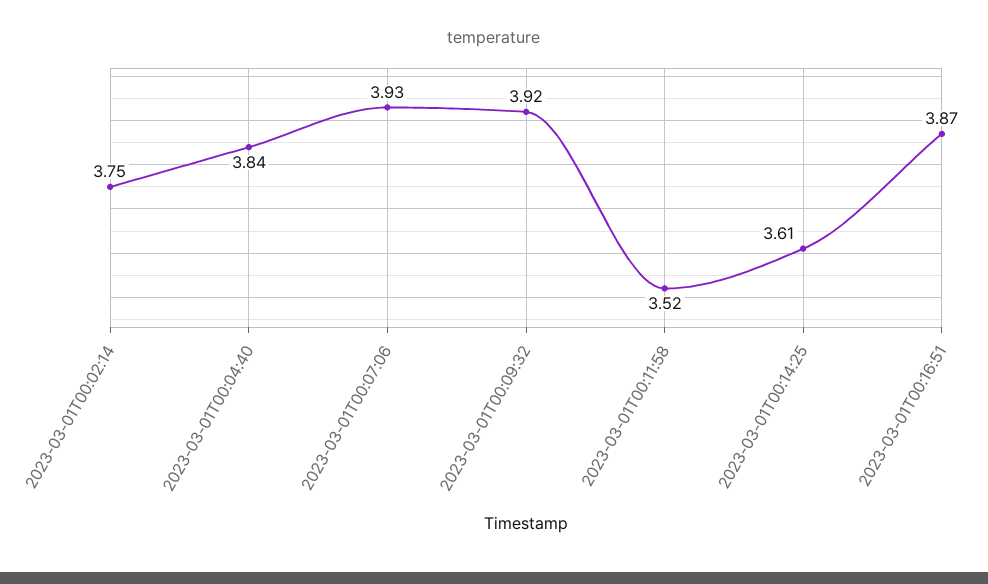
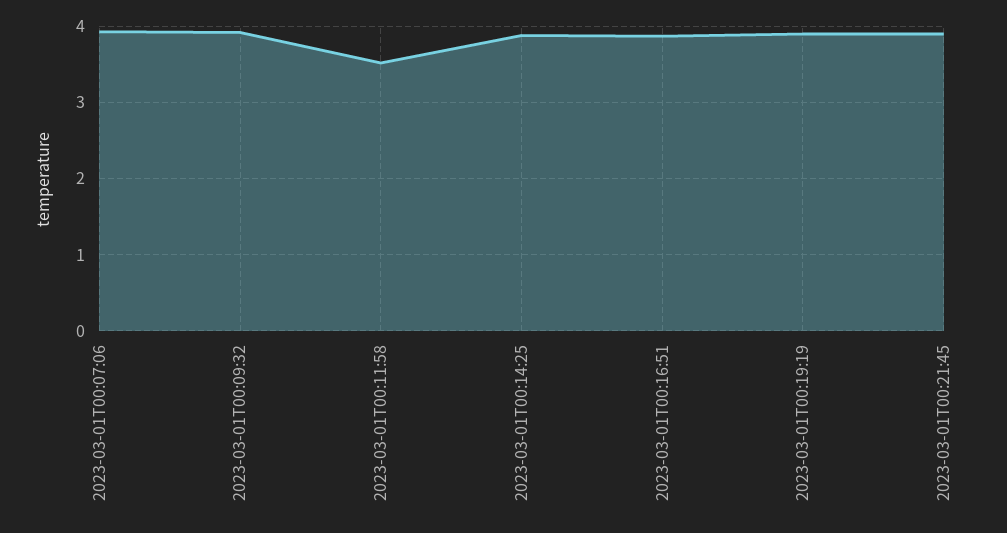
2023-03-01T00:02:14: 3.75 -> none
2023-03-01T00:04:40: 3.84 -> none
2023-03-01T00:14:25: 3.61 -> 3.9
2023-03-01T00:19:19: none -> 3.9
2023-03-01T00:21:45: none -> 3.9

